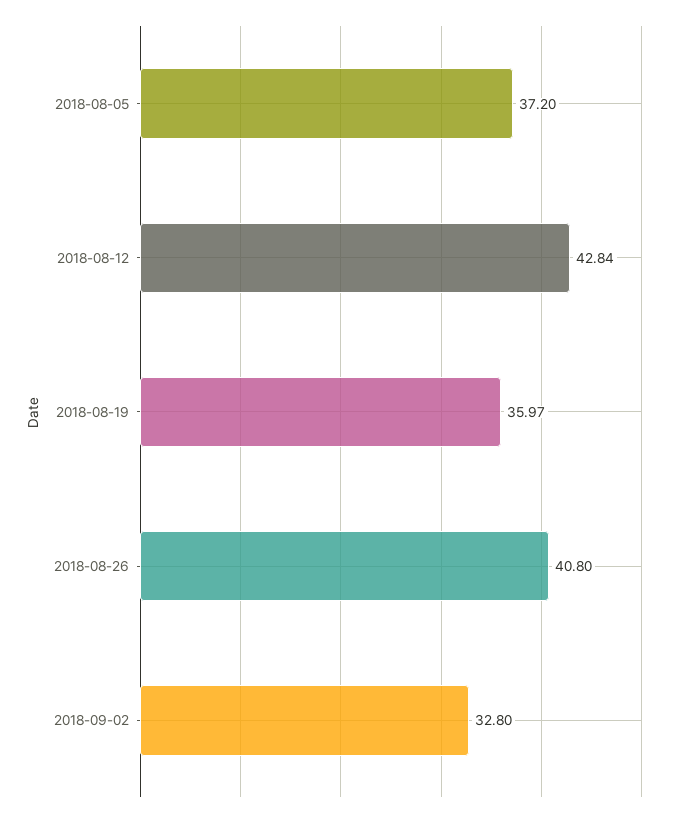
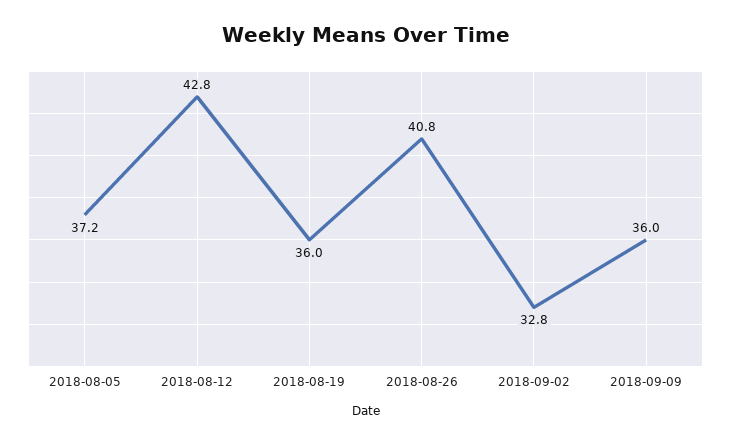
2018-09-09: none -> 36

